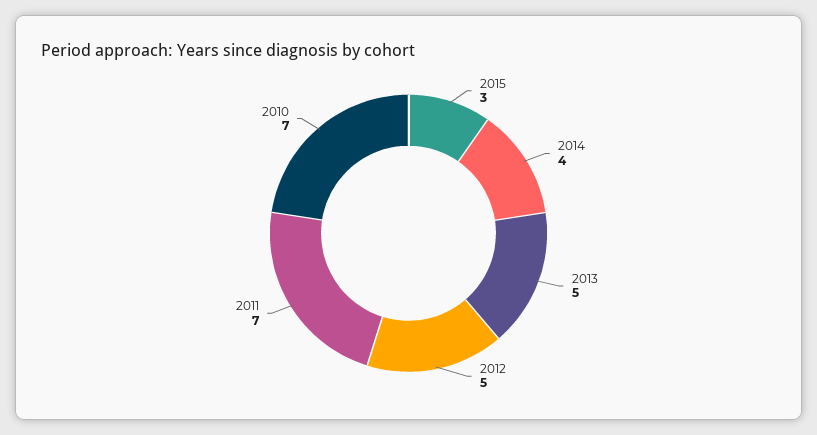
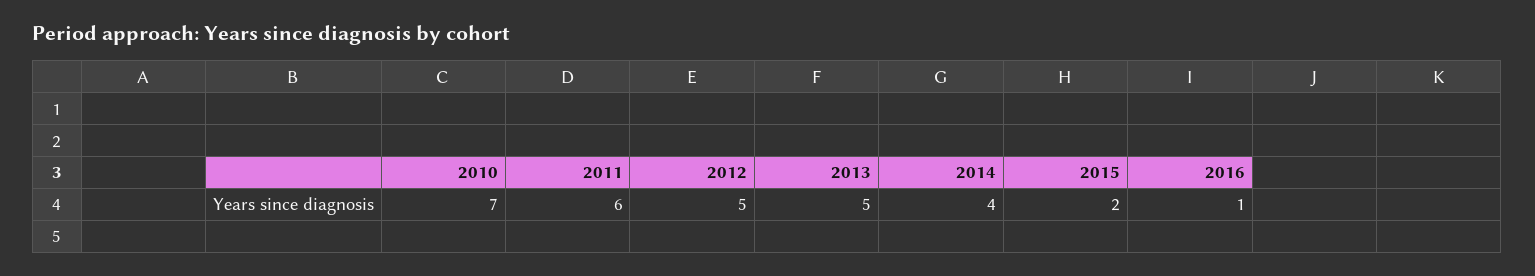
2015: 3 -> 2
2011: 7 -> 6
2016: none -> 1

